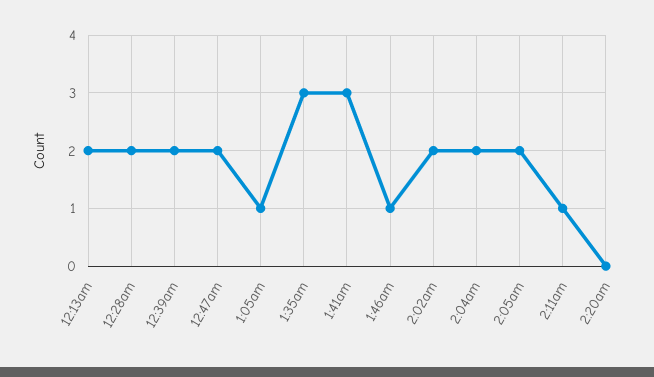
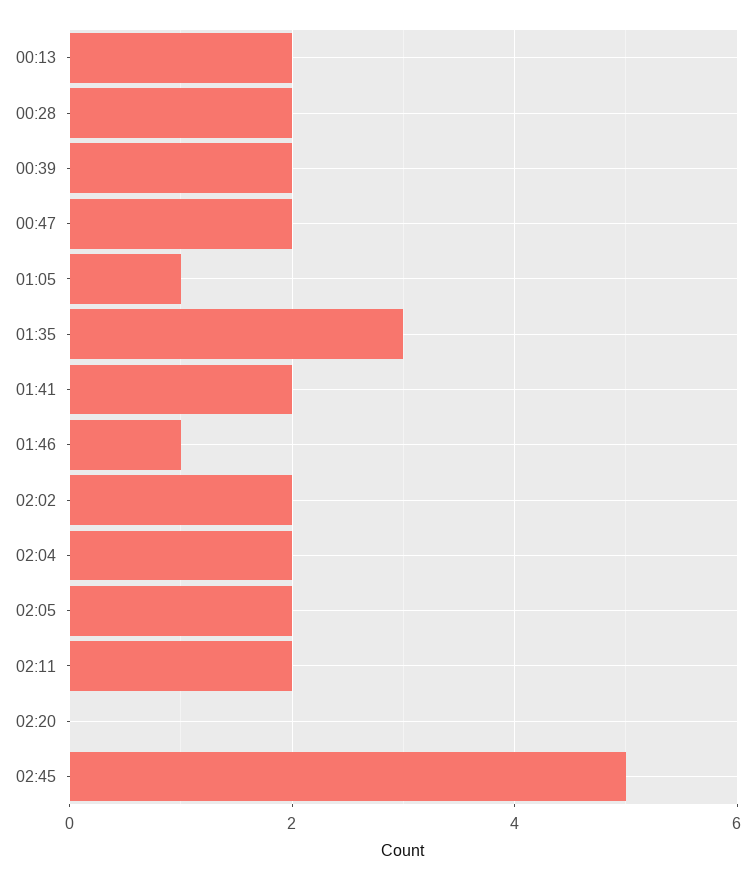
1:41am: 3 -> 2
2:11am: 1 -> 2
02:45: none -> 5

